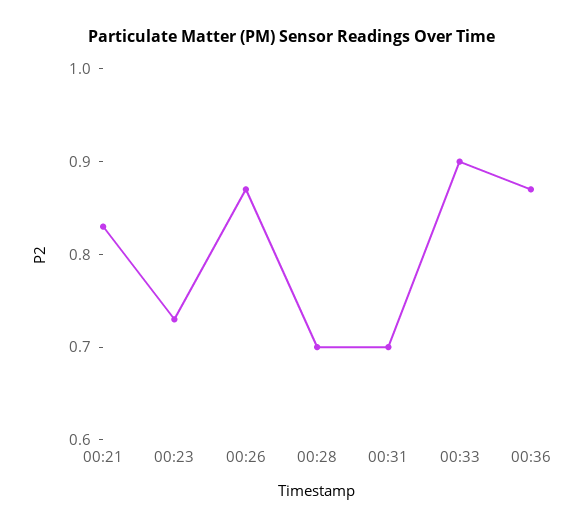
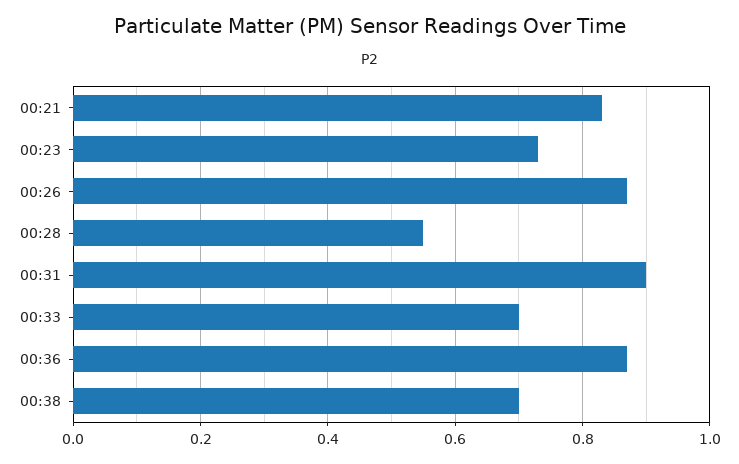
00:28: 0.7 -> 0.55
00:31: 0.7 -> 0.9
00:33: 0.9 -> 0.7
00:38: none -> 0.7

